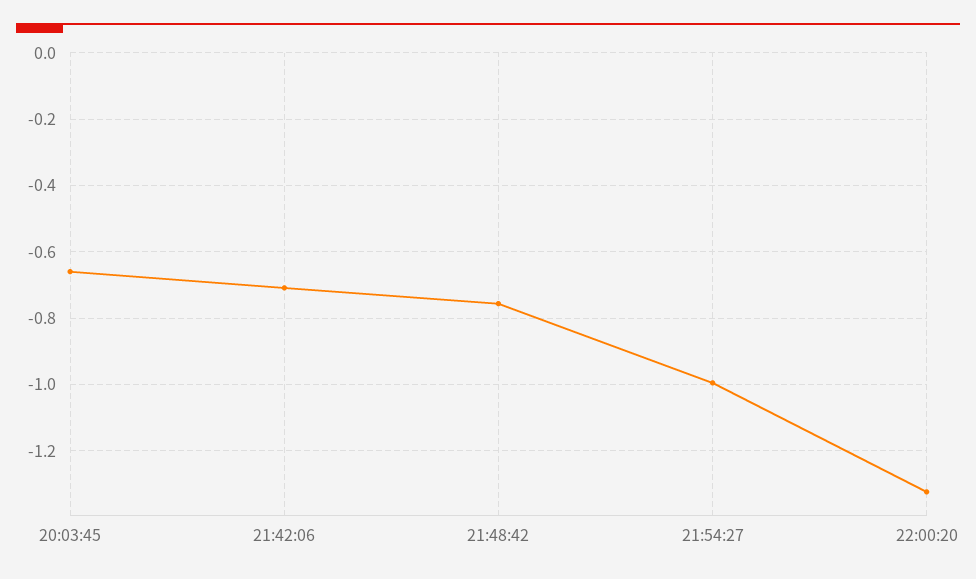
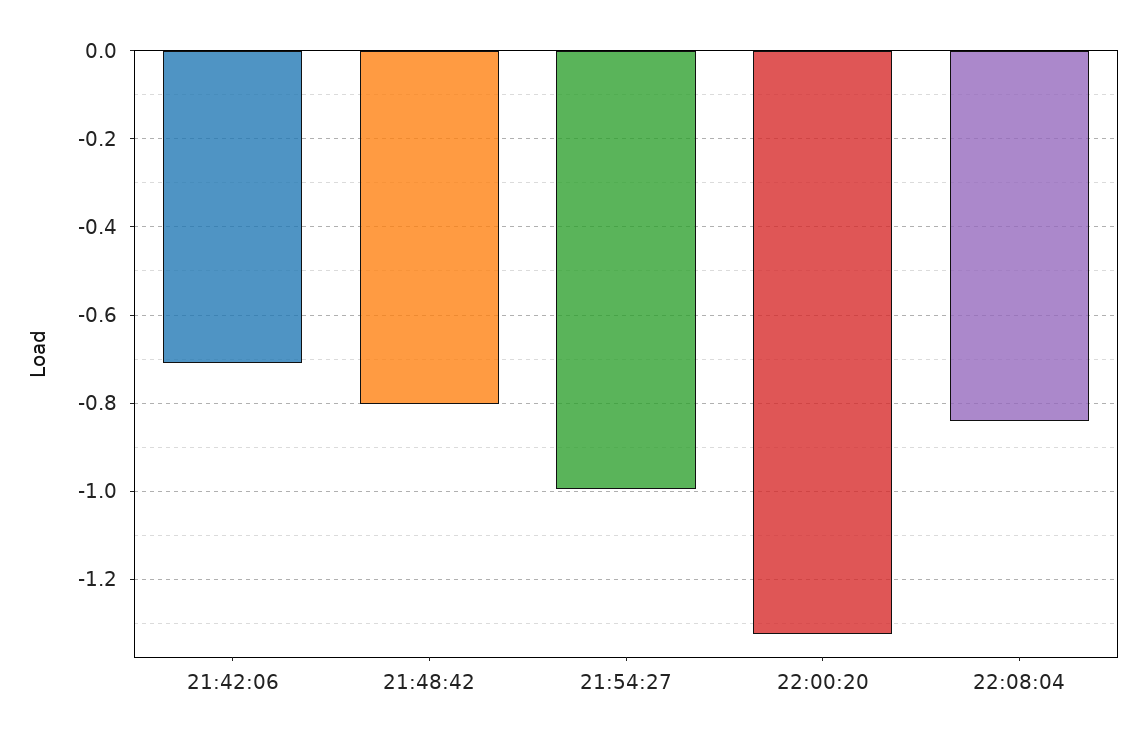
20:03:45: -0.66 -> none
21:48:42: -0.76 -> -0.8
22:08:04: none -> -0.84

